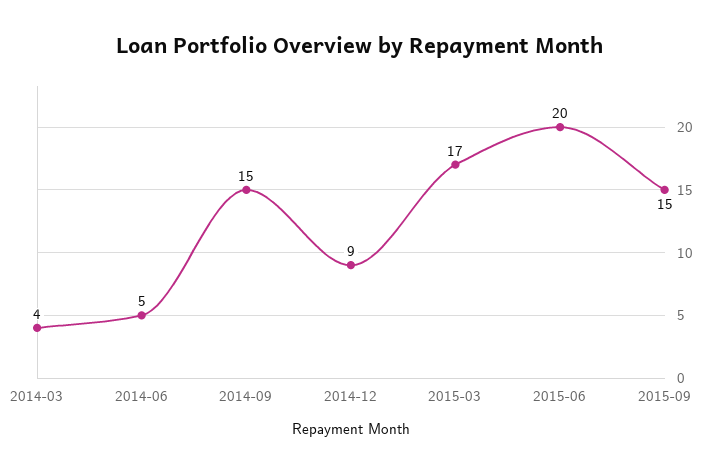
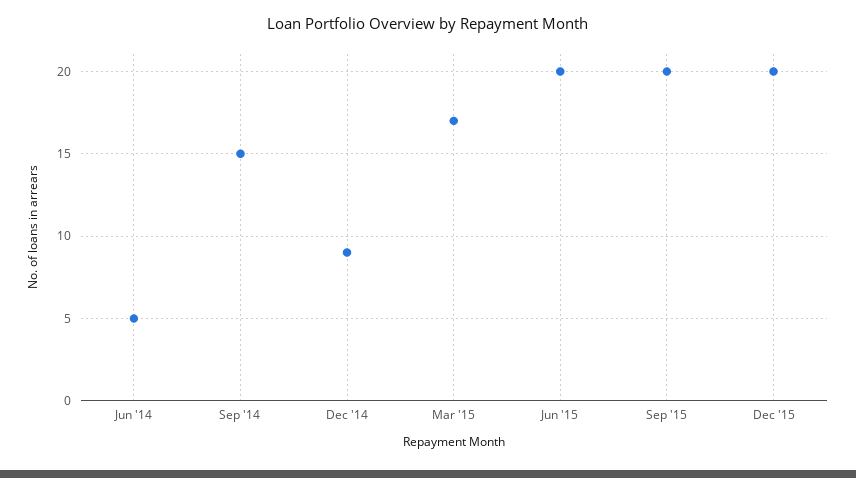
2014-03: 4 -> none
2015-09: 15 -> 20
Dec '15: none -> 20

